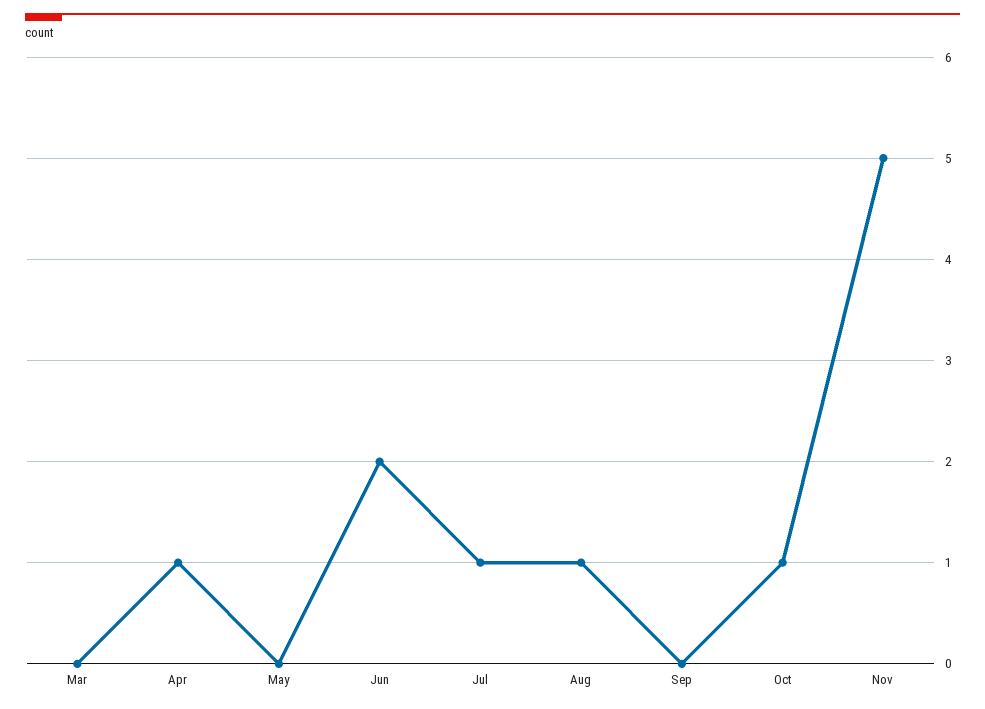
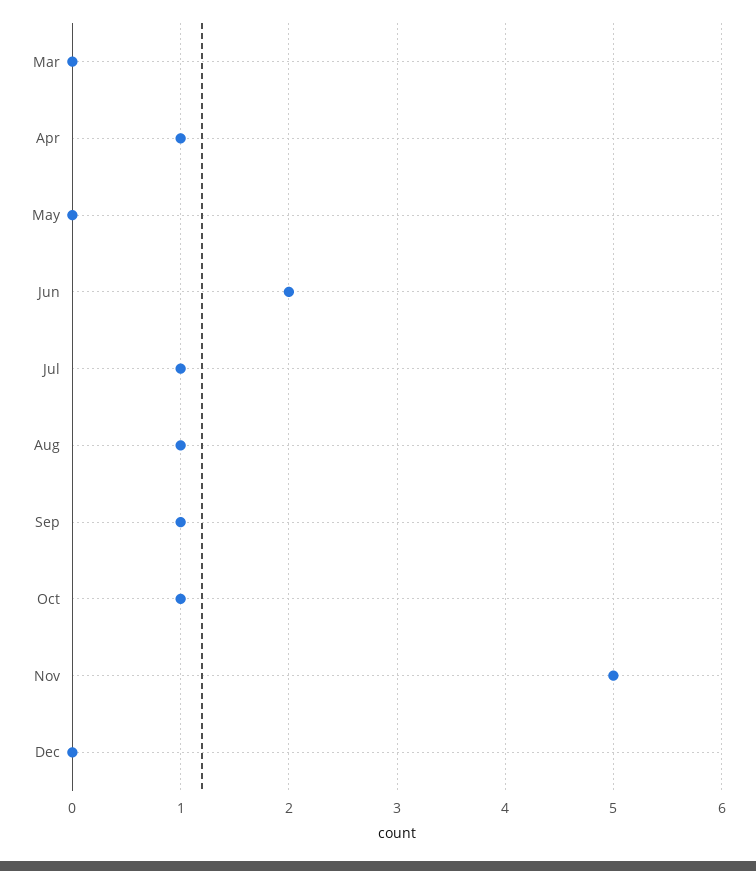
Sep: 0 -> 1
Dec: none -> 0

